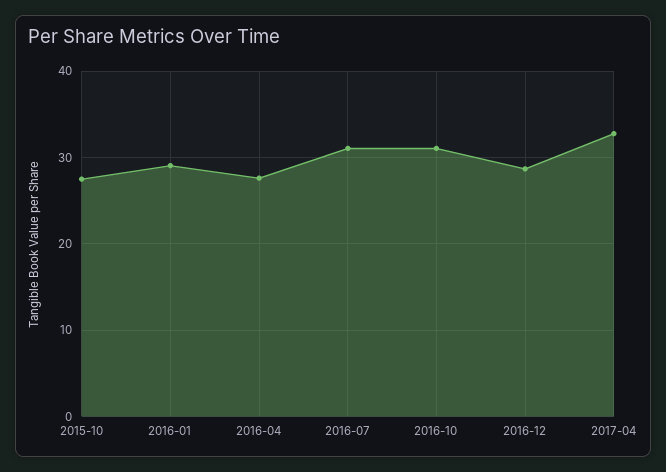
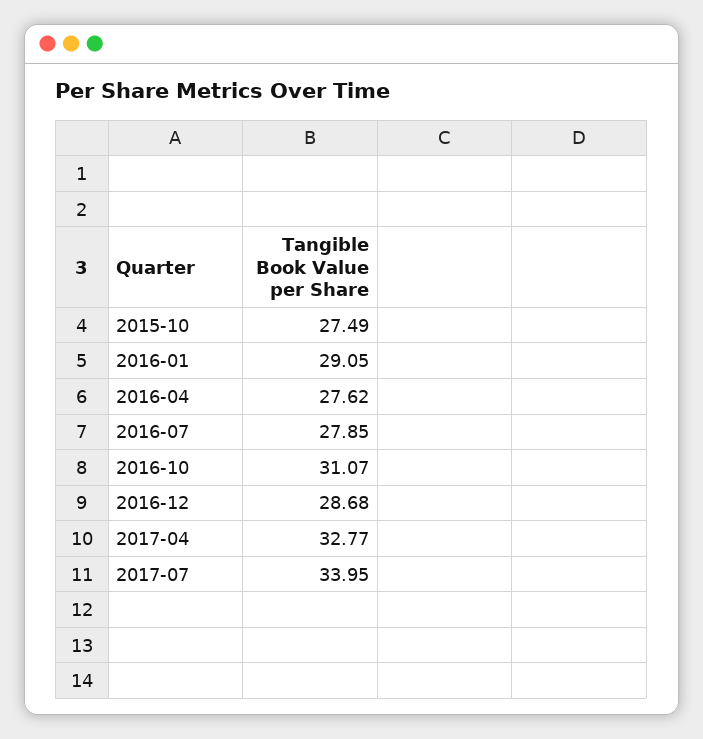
2016-07: 31 -> 27.85
2017-07: none -> 33.95

